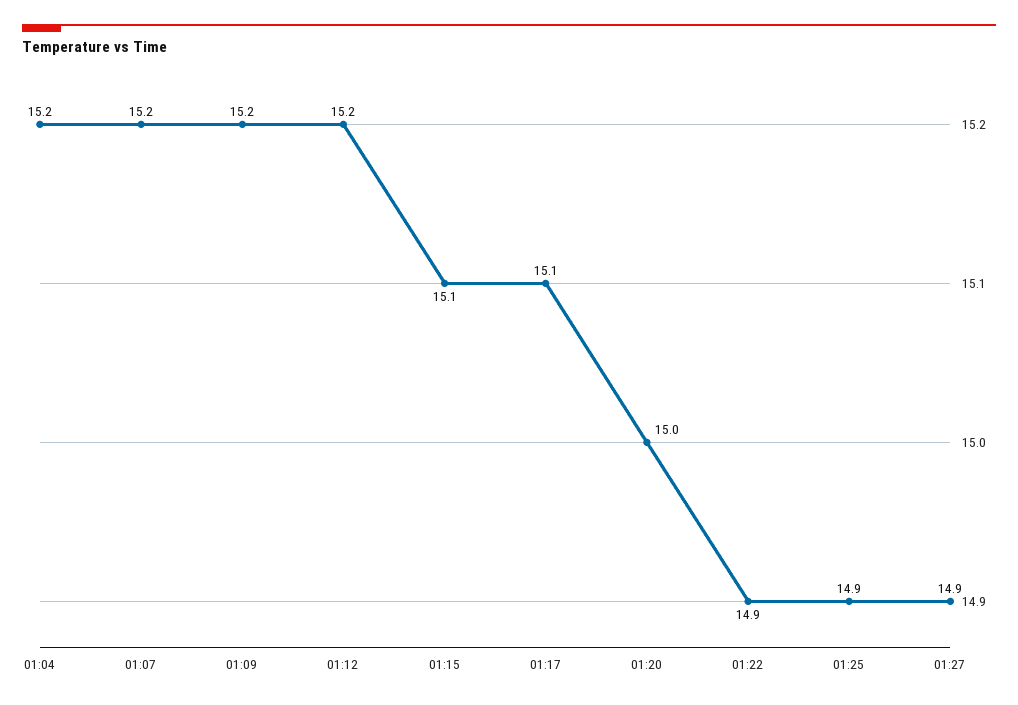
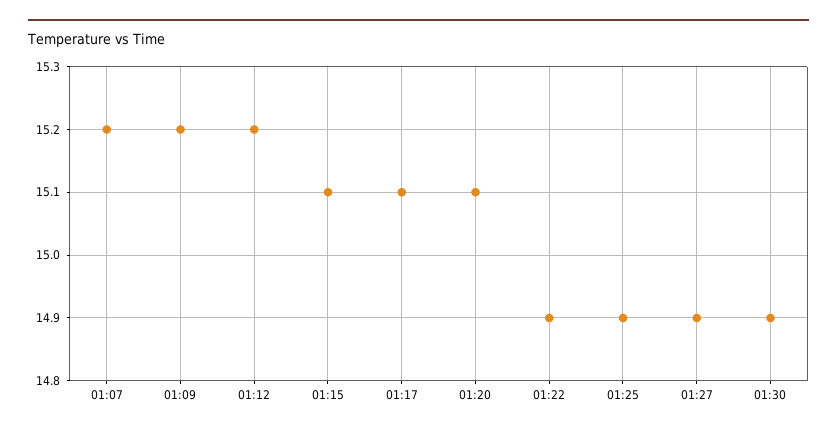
01:04: 15.2 -> none
01:20: 15 -> 15.1
01:30: none -> 14.9

